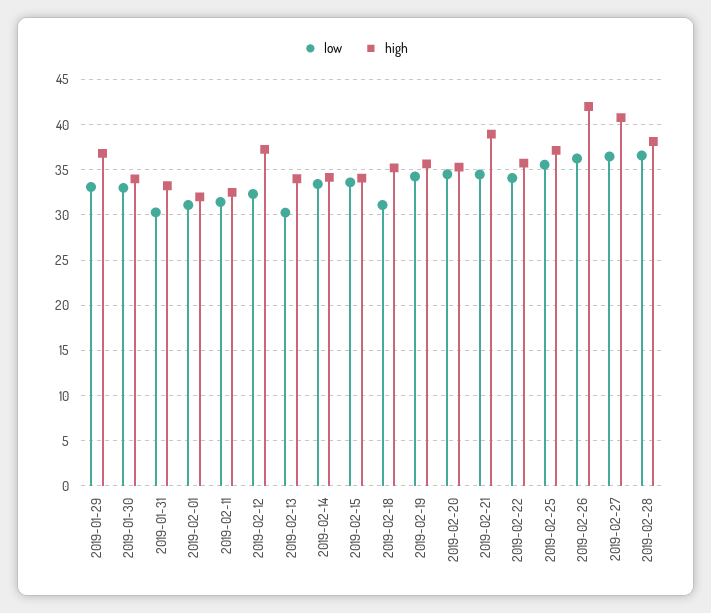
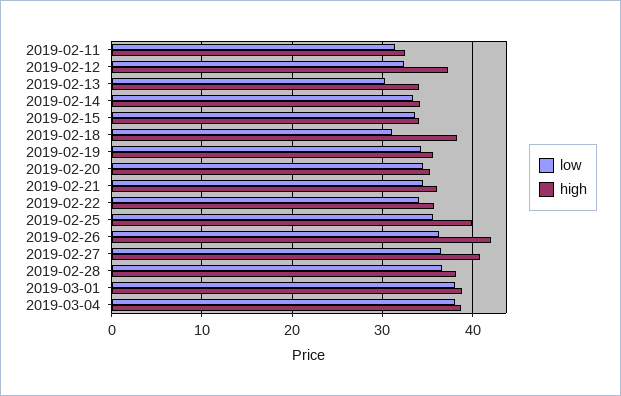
low, 2019-01-29: 33 -> none
high, 2019-01-29: 37 -> none
low, 2019-01-30: 33 -> none
high, 2019-01-30: 34 -> none
low, 2019-01-31: 30 -> none
high, 2019-01-31: 33 -> none
low, 2019-02-01: 31 -> none
high, 2019-02-01: 32 -> none
high, 2019-02-18: 35 -> 38
high, 2019-02-21: 39 -> 36
high, 2019-02-25: 37 -> 40
low, 2019-03-01: none -> 38
high, 2019-03-01: none -> 39
low, 2019-03-04: none -> 38
high, 2019-03-04: none -> 39

